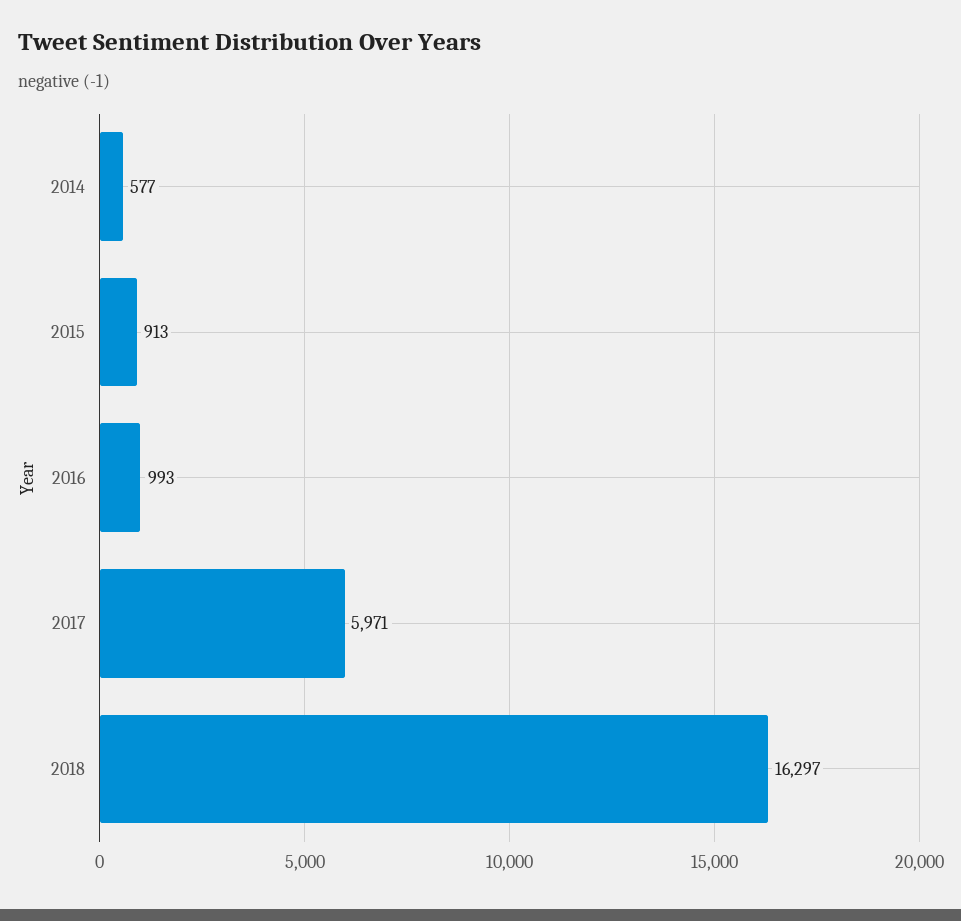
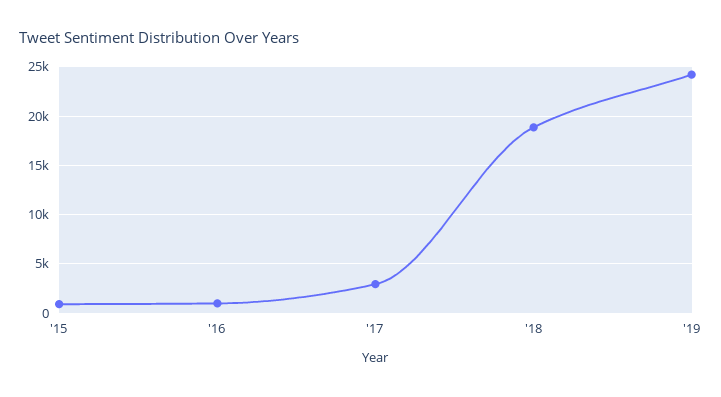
2014: 577 -> none
2017: 5971 -> 3000
2018: 16297 -> 19000
'19: none -> 24000

